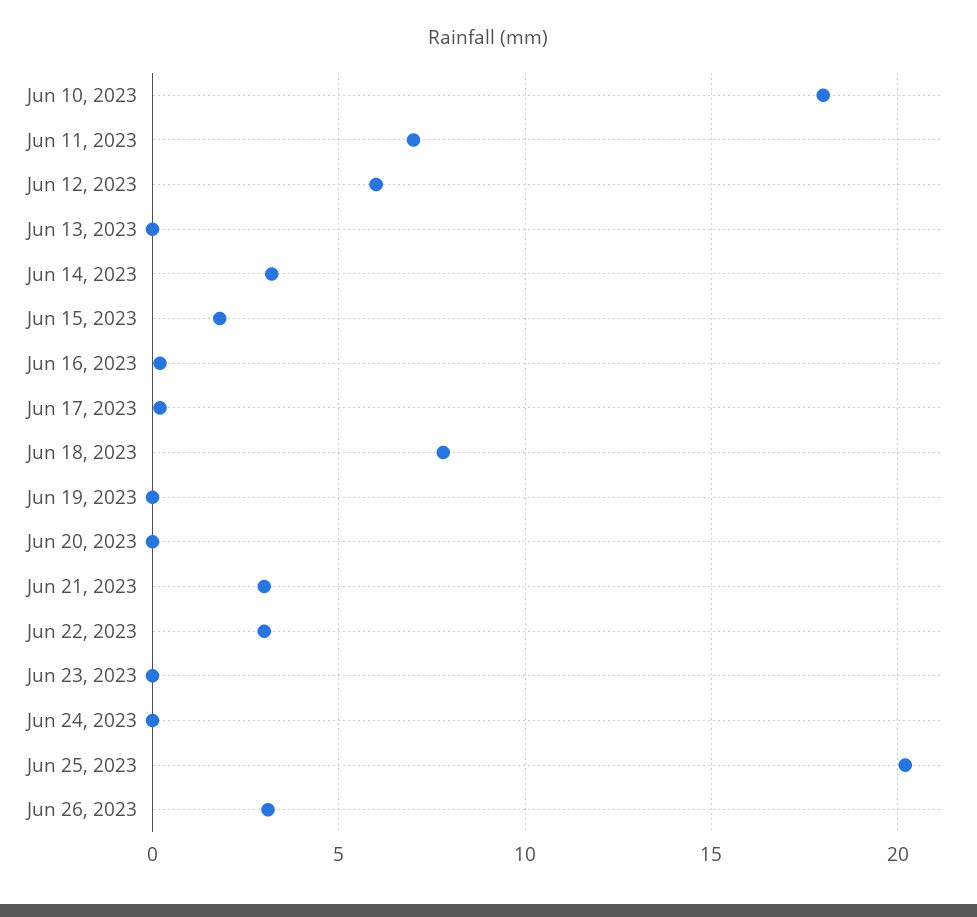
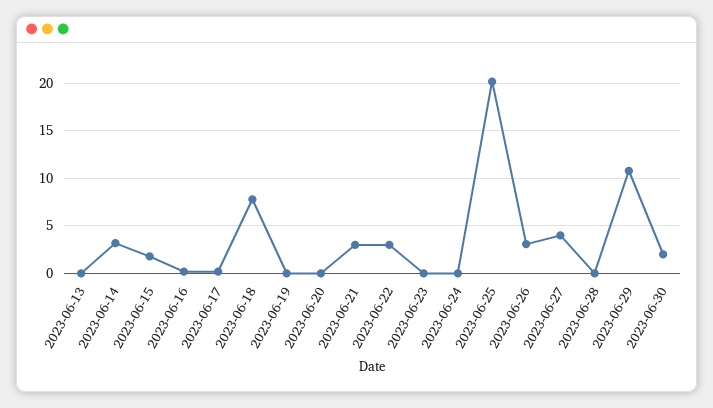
Jun 10, 2023: 18 -> none
Jun 11, 2023: 7 -> none
Jun 12, 2023: 6 -> none
2023-06-27: none -> 4
2023-06-28: none -> 0
2023-06-29: none -> 11
2023-06-30: none -> 2

